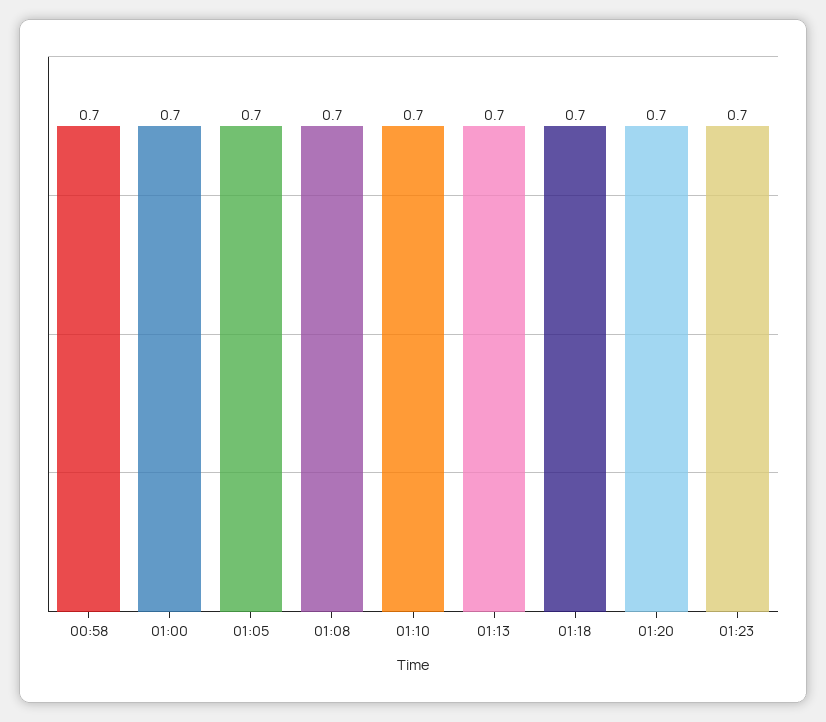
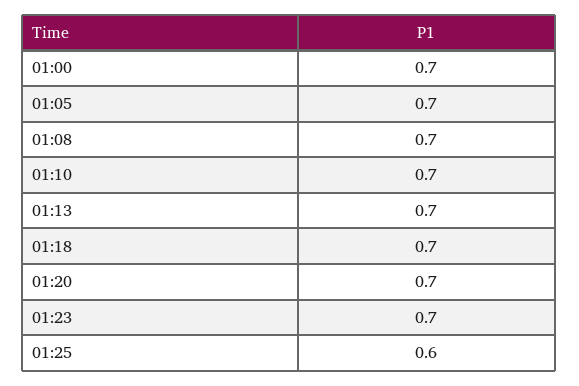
00:58: 0.7 -> none
01:25: none -> 0.6

